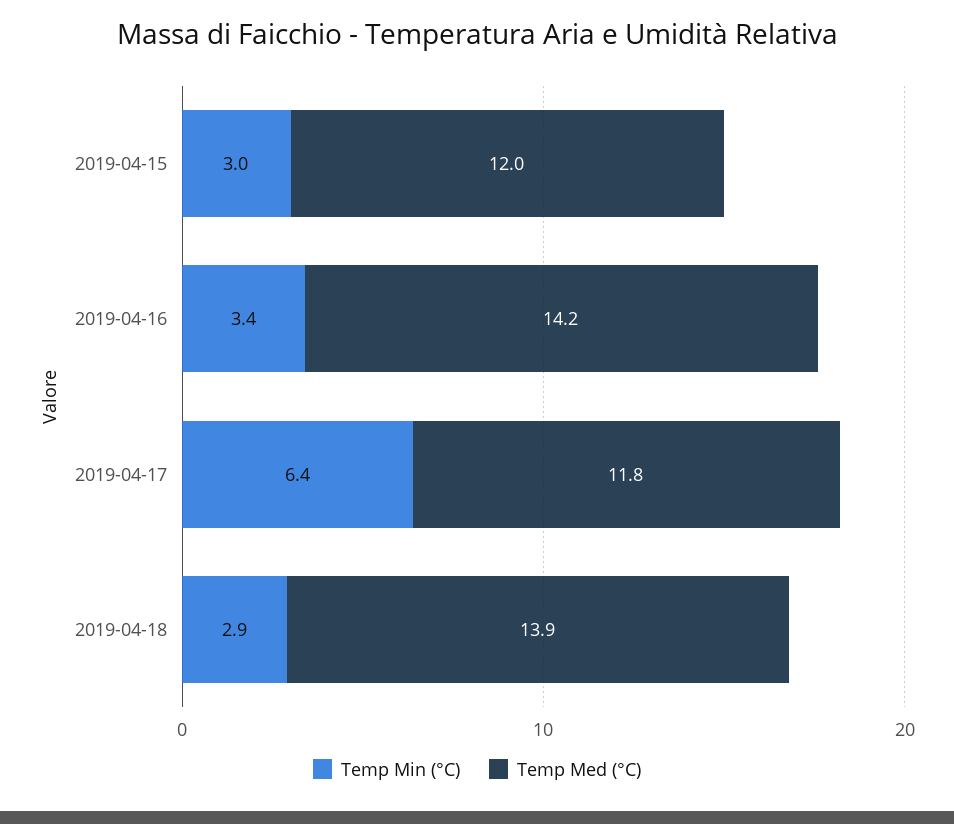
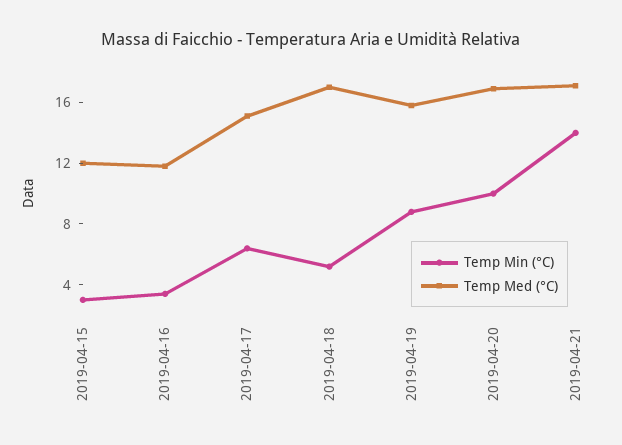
Temp Med (°C), 2019-04-16: 14.2 -> 12
Temp Med (°C), 2019-04-17: 11.8 -> 15
Temp Min (°C), 2019-04-18: 2.9 -> 5
Temp Med (°C), 2019-04-18: 13.9 -> 17
Temp Min (°C), 2019-04-19: none -> 9
Temp Med (°C), 2019-04-19: none -> 16
Temp Min (°C), 2019-04-20: none -> 10
Temp Med (°C), 2019-04-20: none -> 17
Temp Min (°C), 2019-04-21: none -> 14
Temp Med (°C), 2019-04-21: none -> 17

